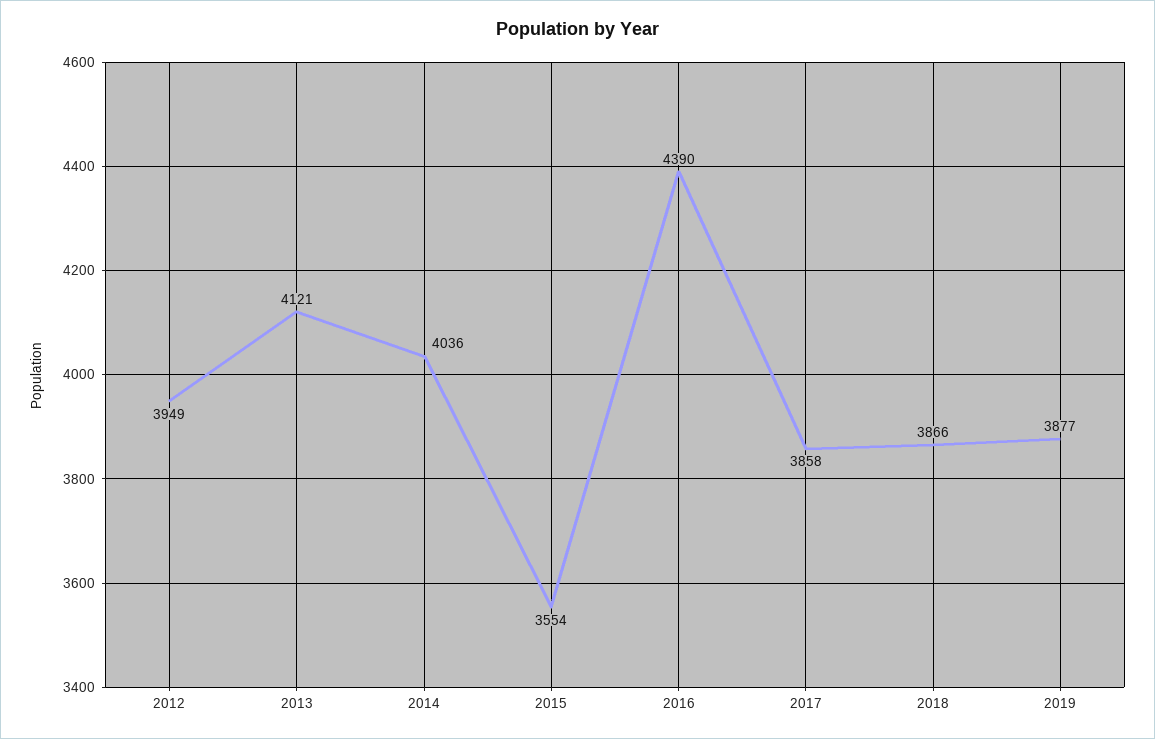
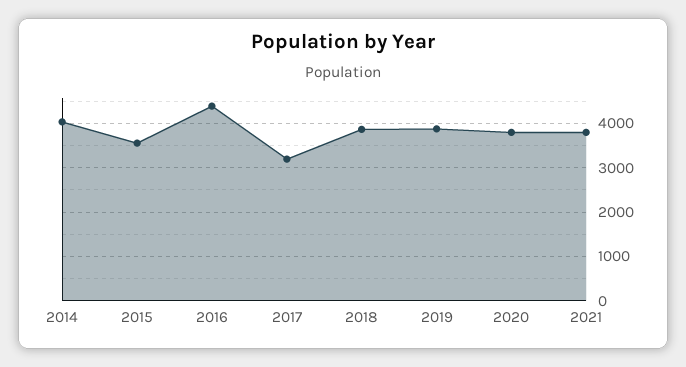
2012: 3949 -> none
2013: 4121 -> none
2017: 3858 -> 3200
2020: none -> 3800
2021: none -> 3800

